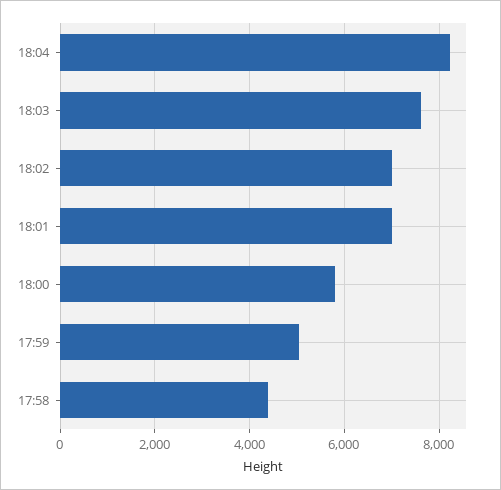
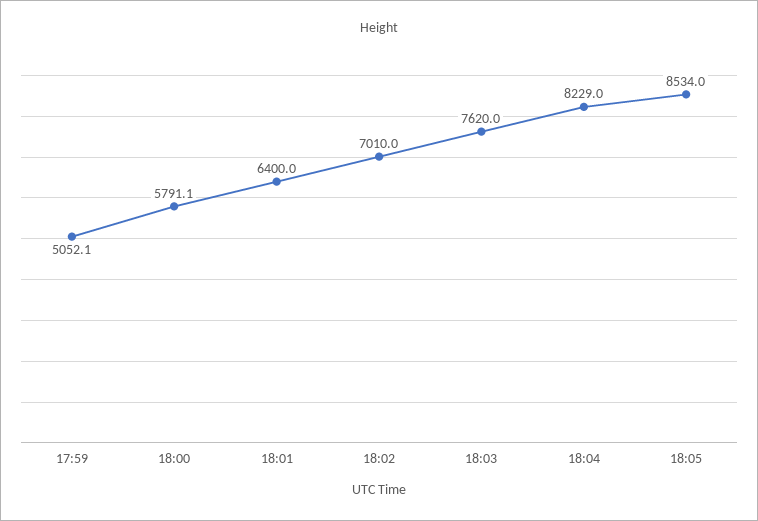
18:01: 7000 -> 6400
17:58: 4400 -> none
18:05: none -> 8534

